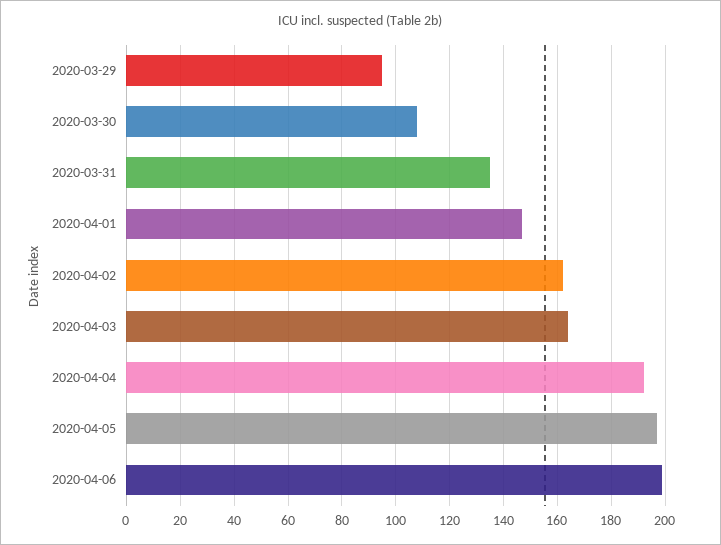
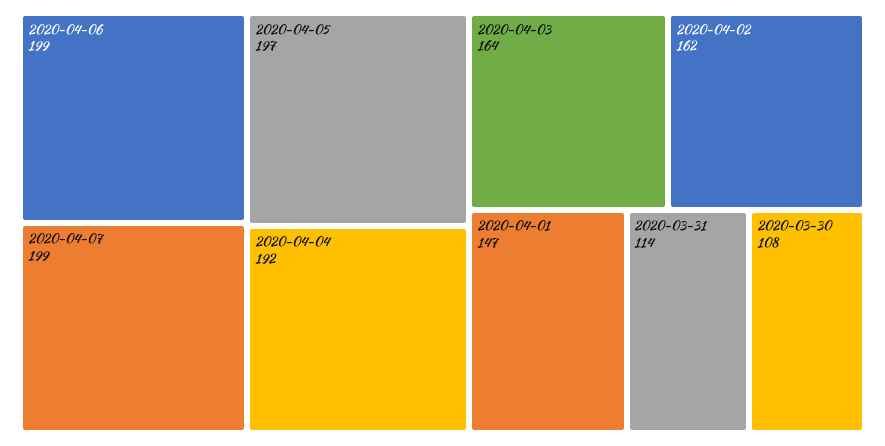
2020-03-29: 95 -> none
2020-03-31: 135 -> 114
2020-04-07: none -> 199

